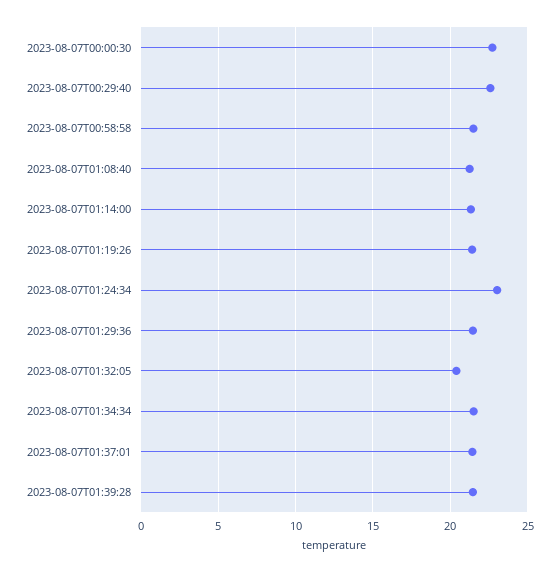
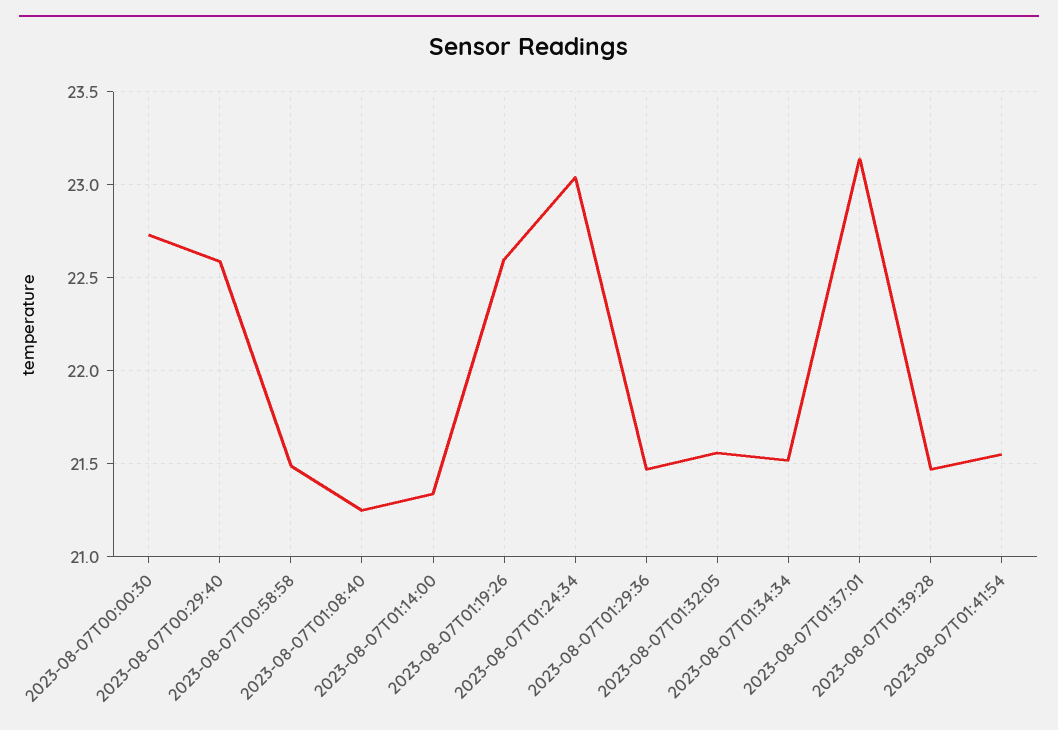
2023-08-07T01:19:26: 21.5 -> 22.6
2023-08-07T01:32:05: 20.5 -> 21.55
2023-08-07T01:37:01: 21.5 -> 23.15
2023-08-07T01:41:54: none -> 21.55

